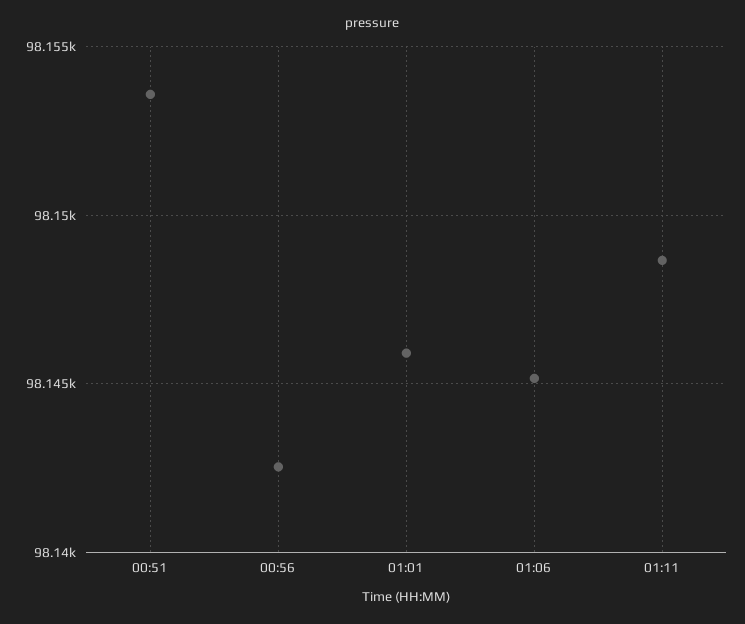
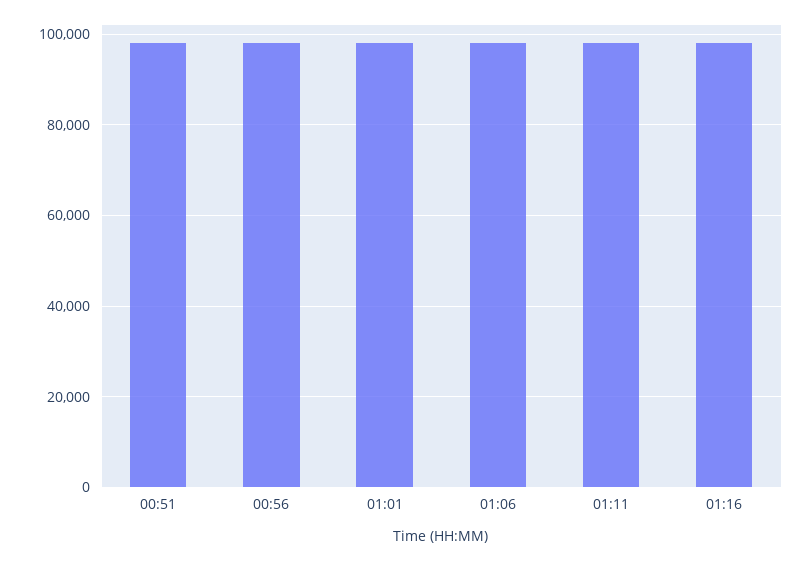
01:16: none -> 98000

